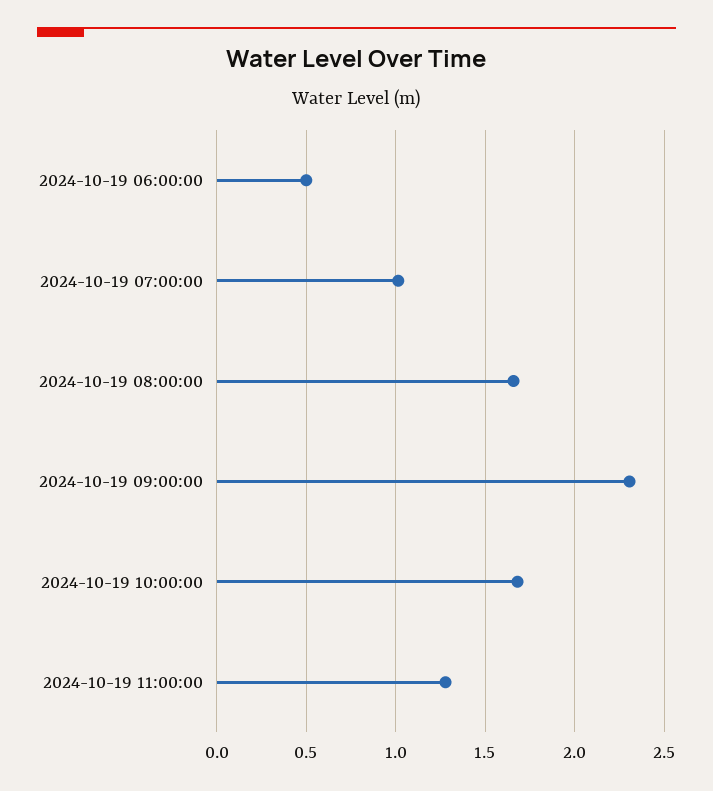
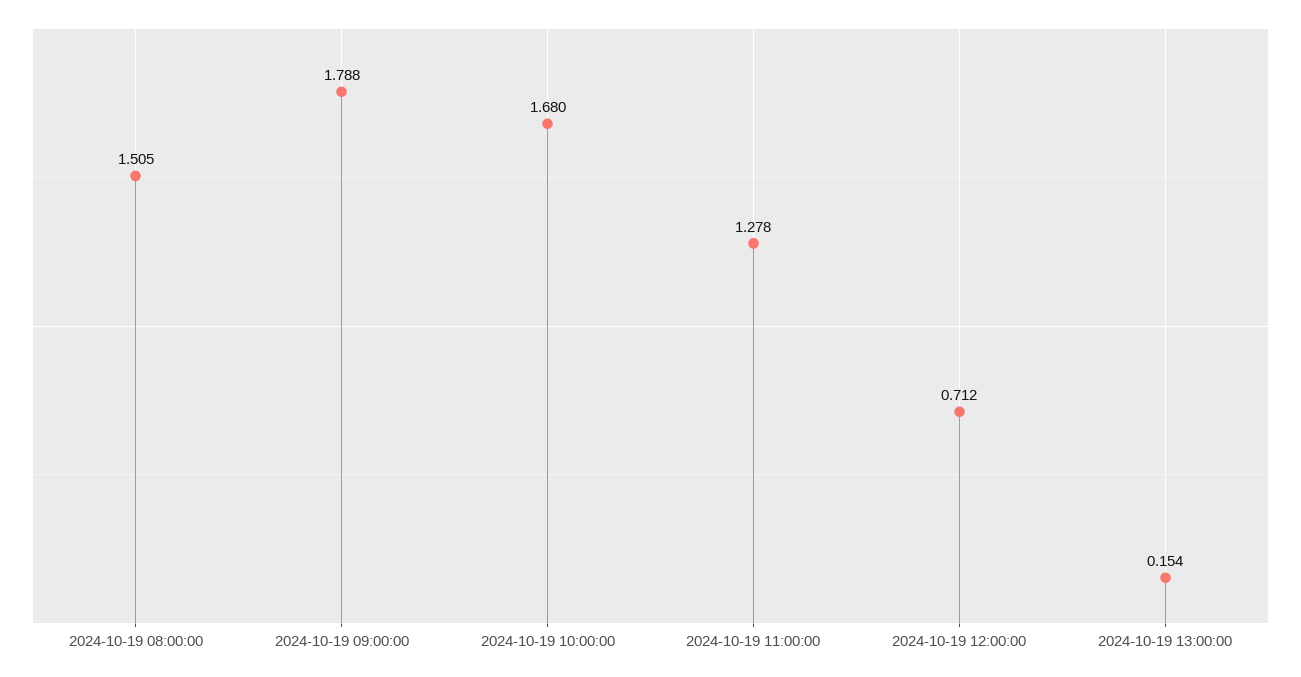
2024-10-19 06:00:00: 0.5 -> none
2024-10-19 07:00:00: 1 -> none
2024-10-19 08:00:00: 1.65 -> 1.505
2024-10-19 09:00:00: 2.3 -> 1.788
2024-10-19 12:00:00: none -> 0.712
2024-10-19 13:00:00: none -> 0.154

